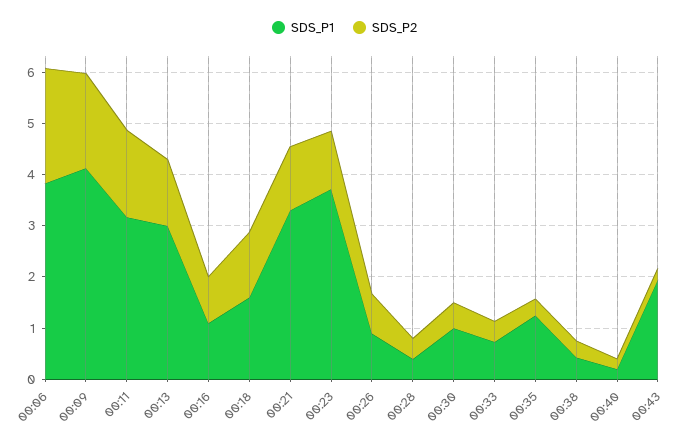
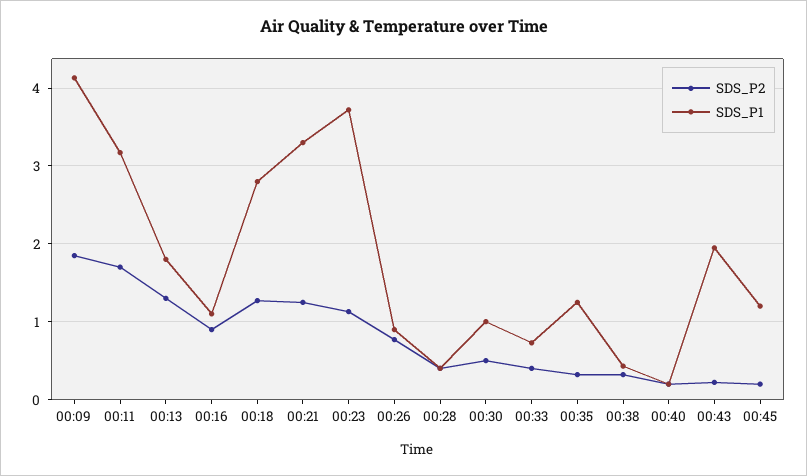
SDS_P1, 00:06: 3.8 -> none
SDS_P2, 00:06: 2.2 -> none
SDS_P1, 00:13: 3 -> 1.8
SDS_P1, 00:18: 1.6 -> 2.8
SDS_P2, 00:45: none -> 0.2
SDS_P1, 00:45: none -> 1.2

